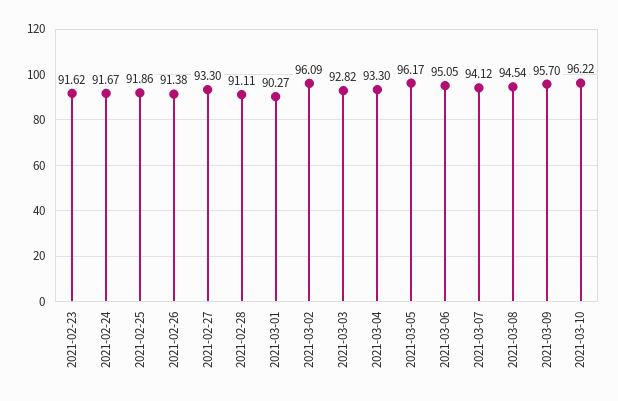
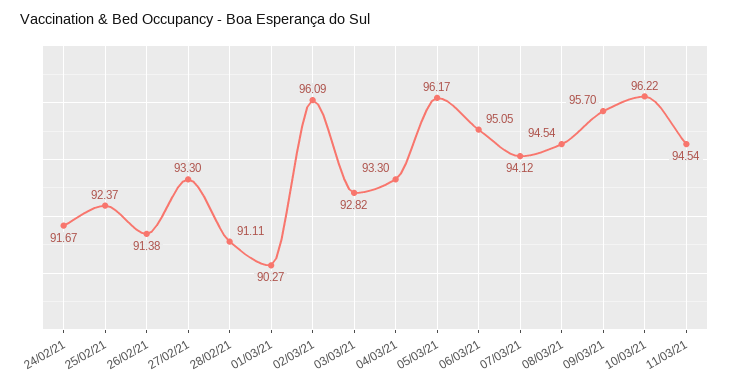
2021-02-23: 91.62 -> none
2021-02-25: 91.86 -> 92.37
11/03/21: none -> 94.54

